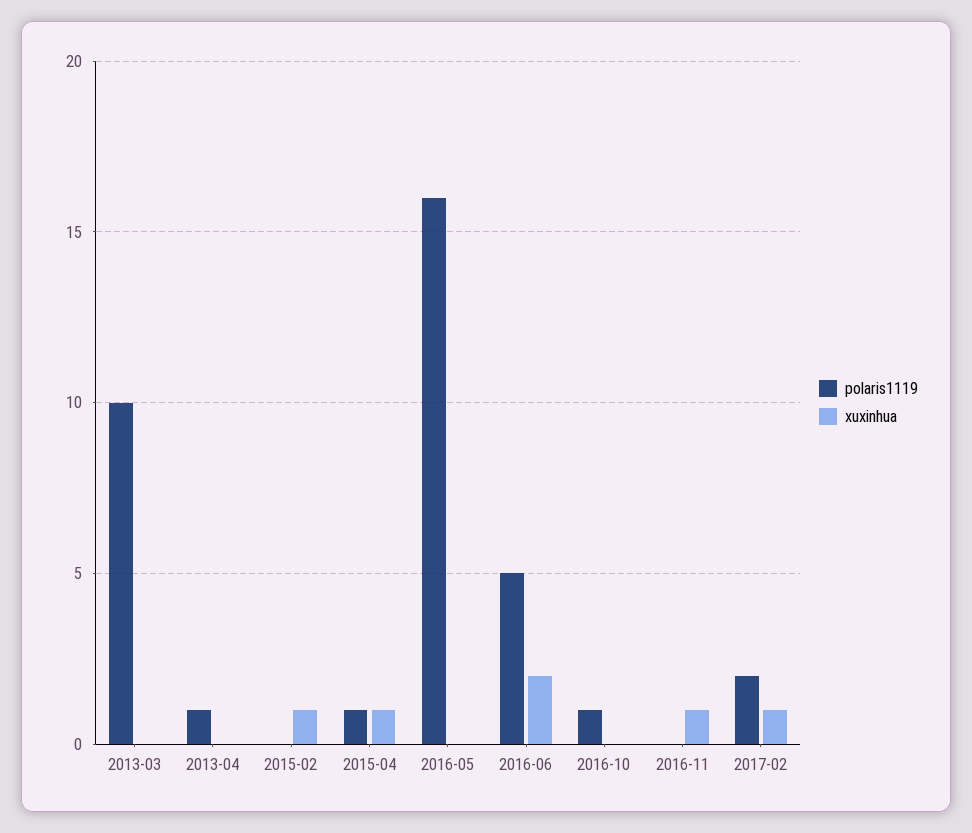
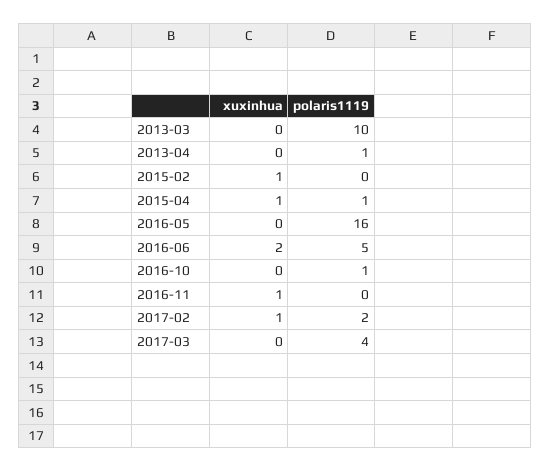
xuxinhua, 2017-03: none -> 0
polaris1119, 2017-03: none -> 4

